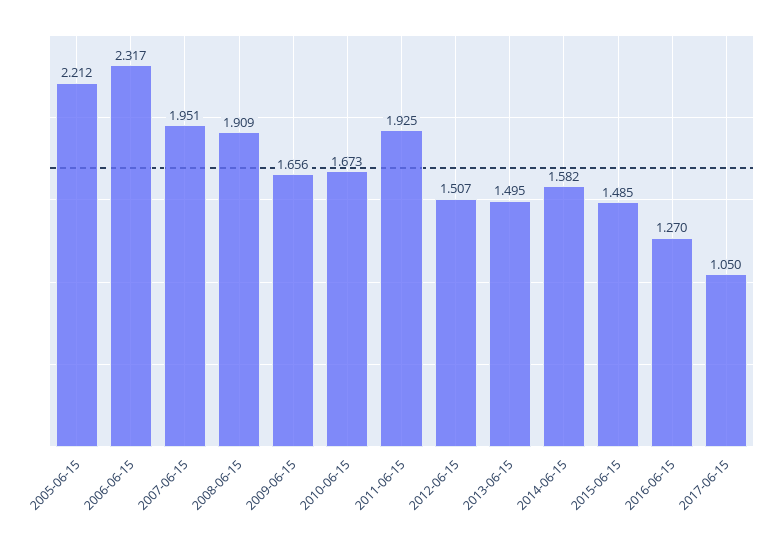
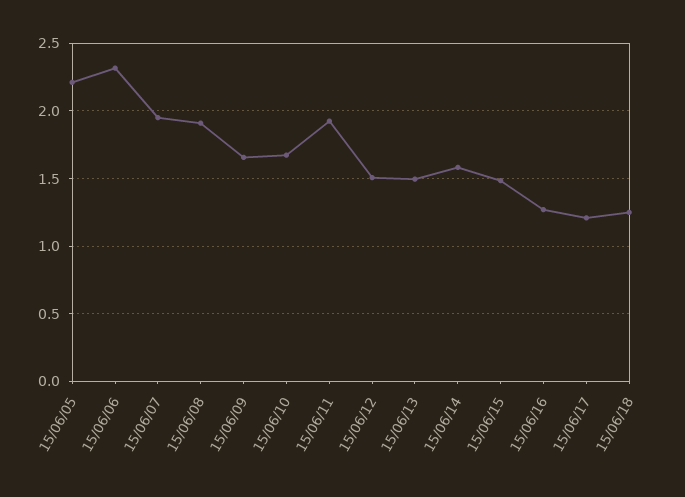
2017-06-15: 1.05 -> 1.2
15/06/18: none -> 1.25

